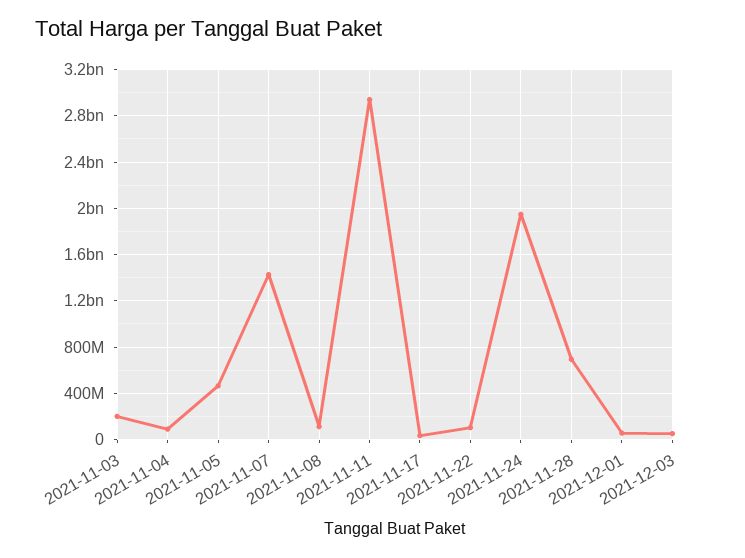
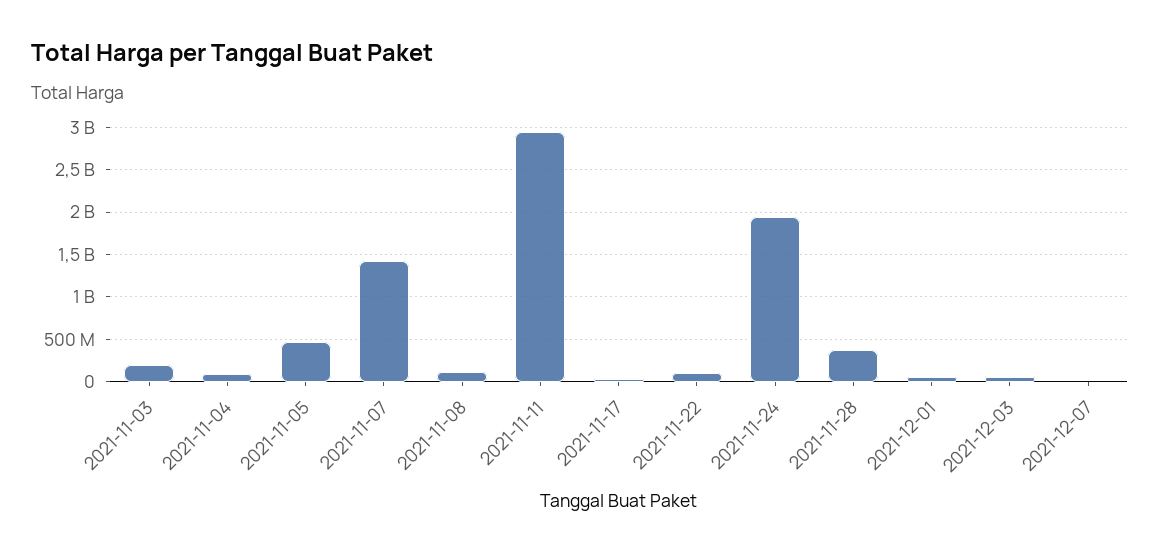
2021-11-28: 700000000 -> 400000000
2021-12-07: none -> 0

